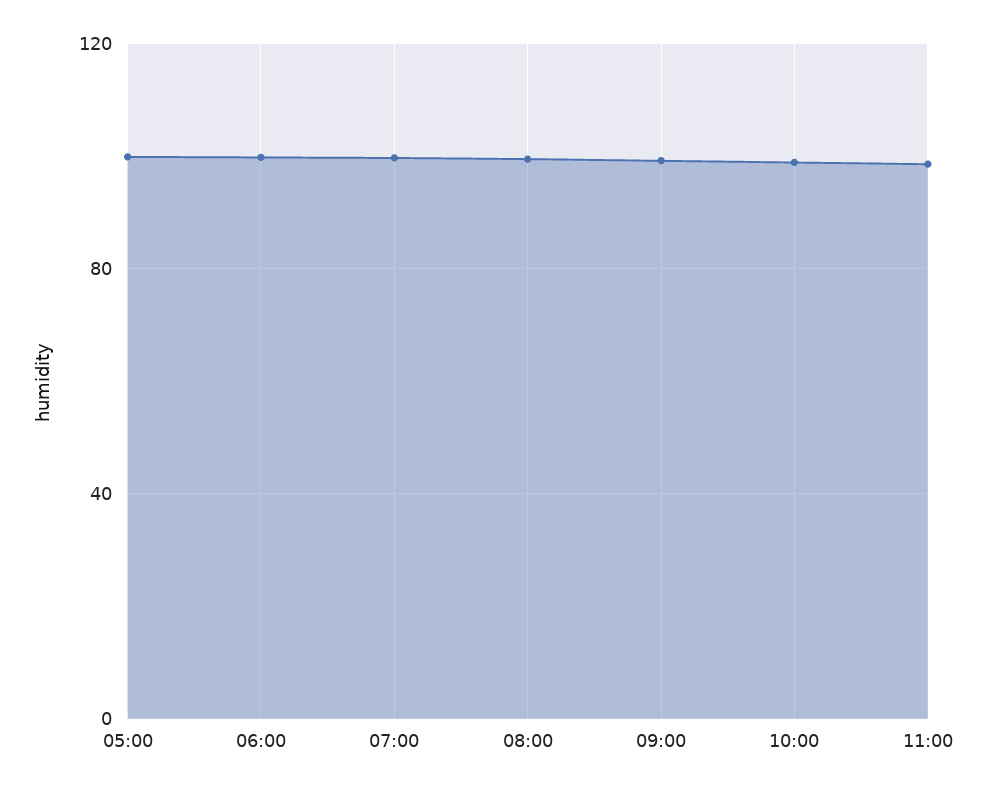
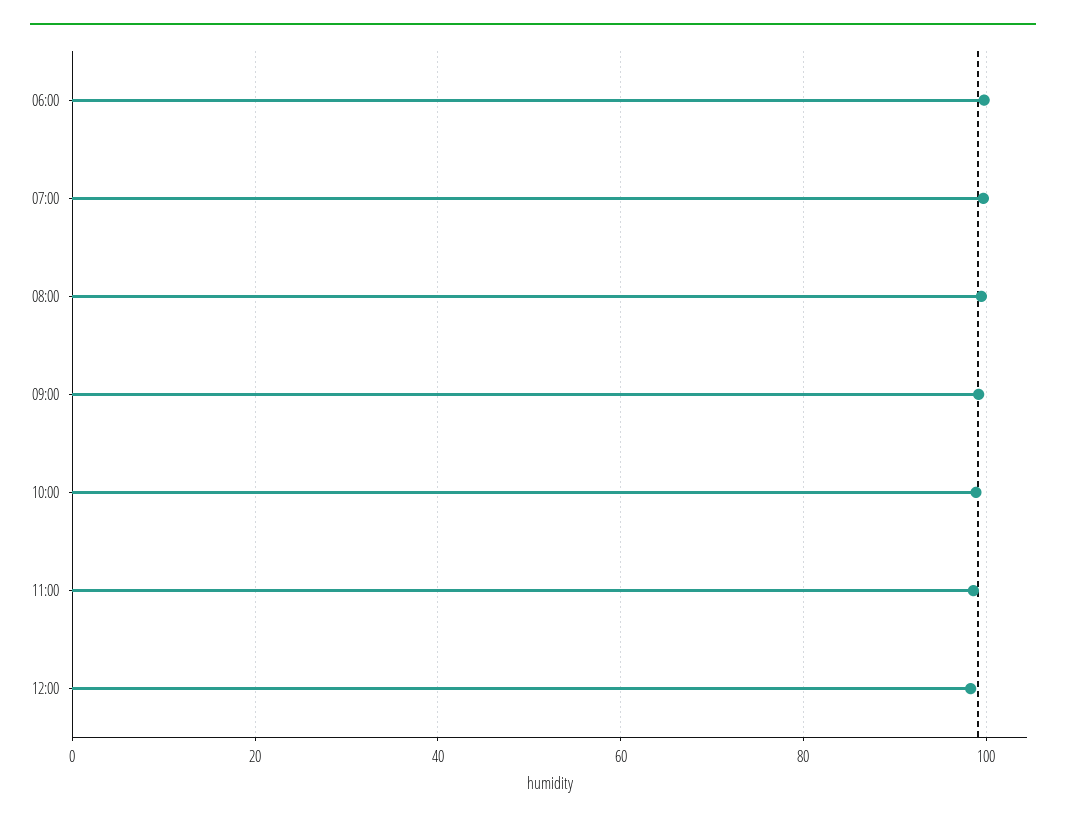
05:00: 100 -> none
12:00: none -> 98

